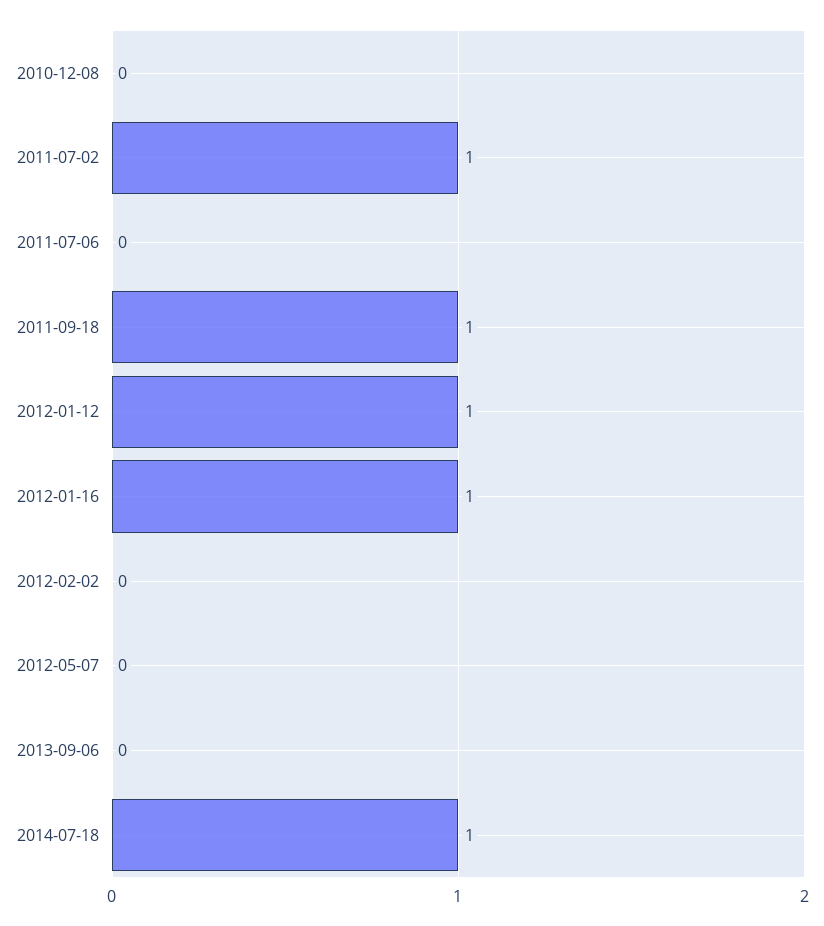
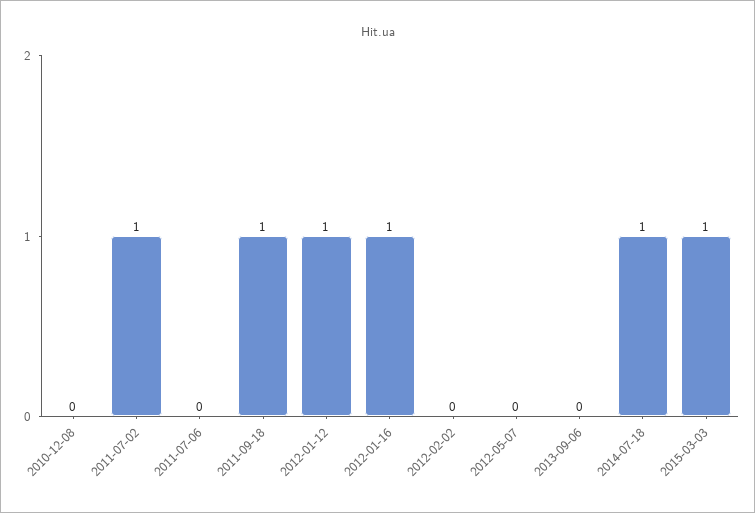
2015-03-03: none -> 1

